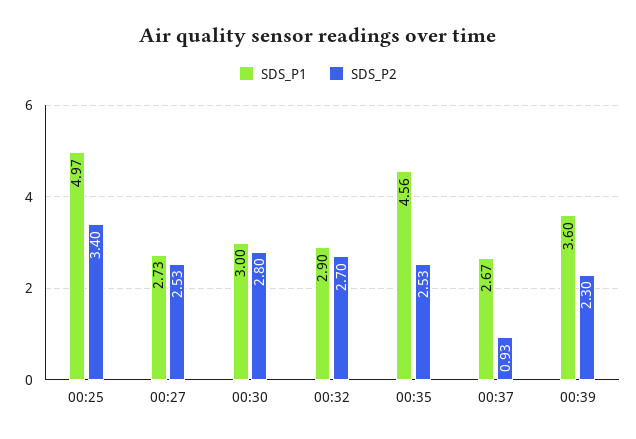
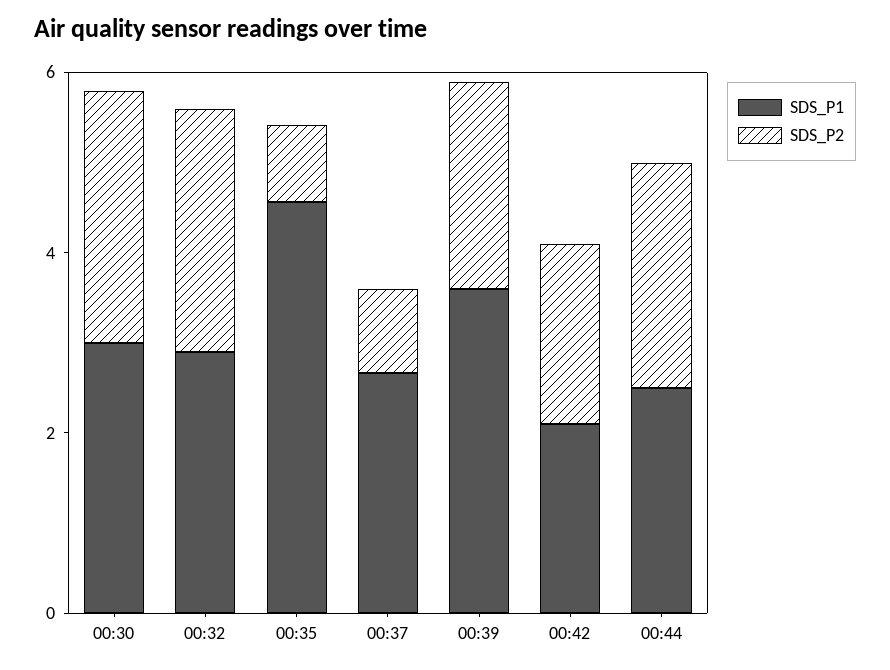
SDS_P1, 00:25: 4.97 -> none
SDS_P2, 00:25: 3.4 -> none
SDS_P1, 00:27: 2.73 -> none
SDS_P2, 00:27: 2.53 -> none
SDS_P2, 00:35: 2.53 -> 1
SDS_P1, 00:42: none -> 2
SDS_P2, 00:42: none -> 2
SDS_P1, 00:44: none -> 2.5
SDS_P2, 00:44: none -> 2.5

